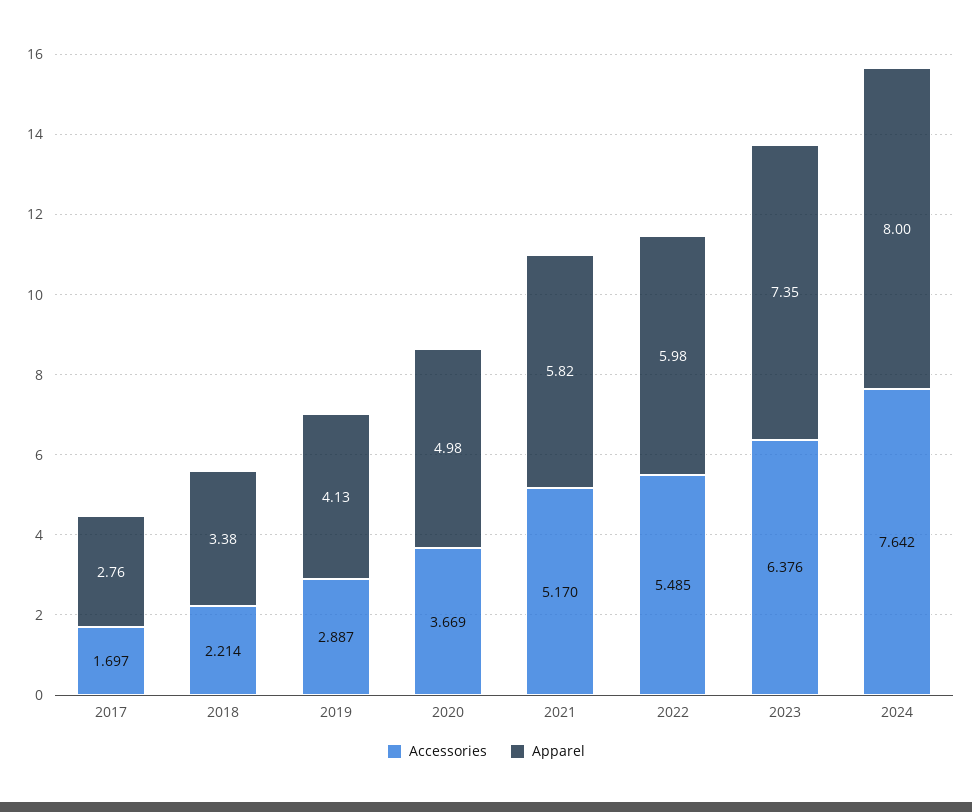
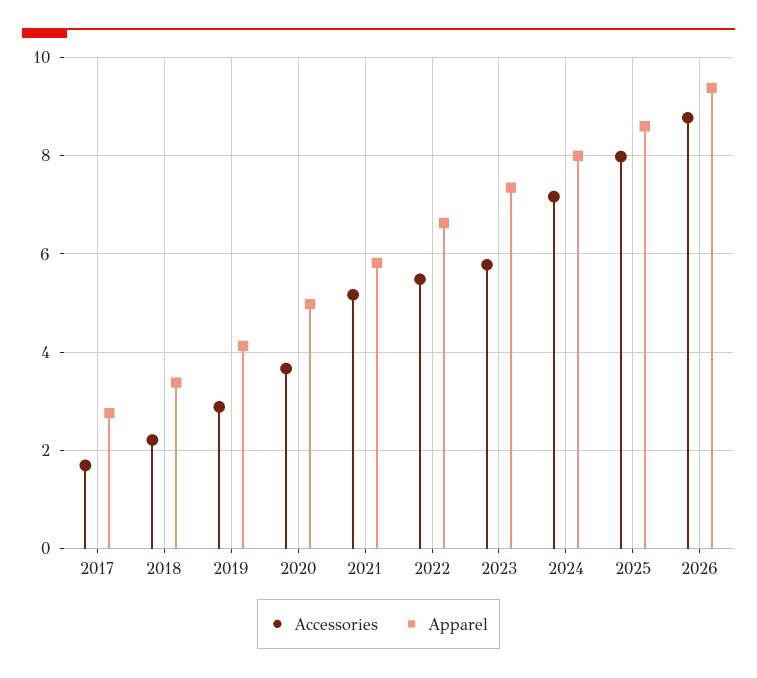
Apparel, 2022: 5.98 -> 6.6
Accessories, 2023: 6.376 -> 5.8
Accessories, 2024: 7.642 -> 7.2
Accessories, 2025: none -> 8
Apparel, 2025: none -> 8.6
Accessories, 2026: none -> 8.8
Apparel, 2026: none -> 9.4

